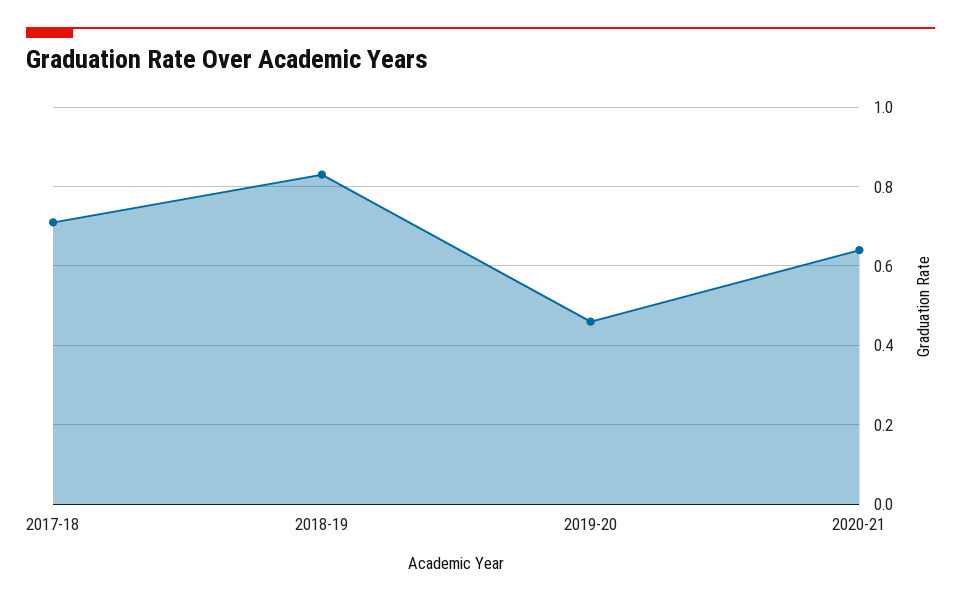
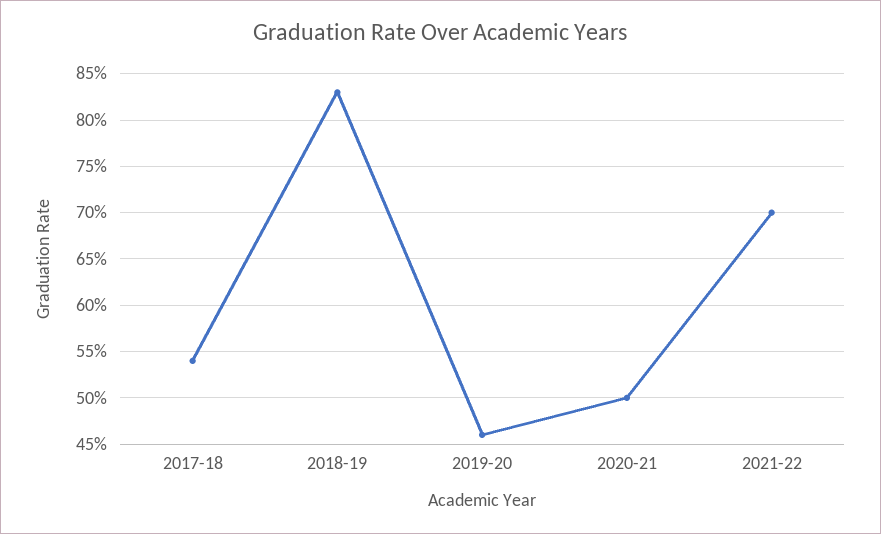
2017-18: 0.7 -> 0.54
2020-21: 0.65 -> 0.5
2021-22: none -> 0.7

